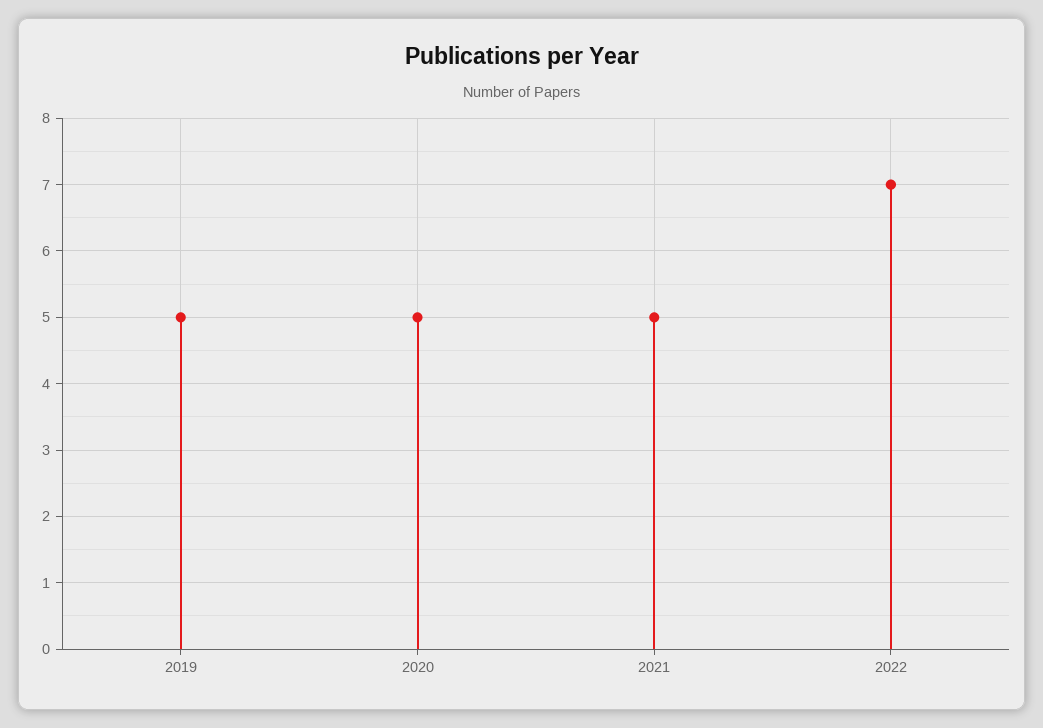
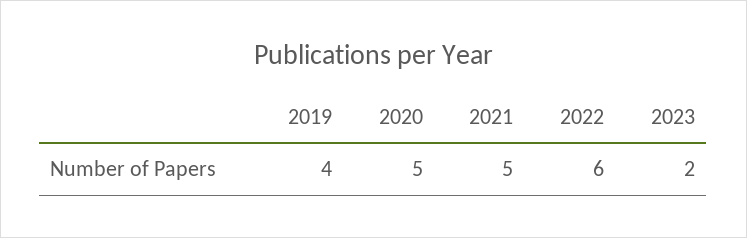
2019: 5 -> 4
2022: 7 -> 6
2023: none -> 2

